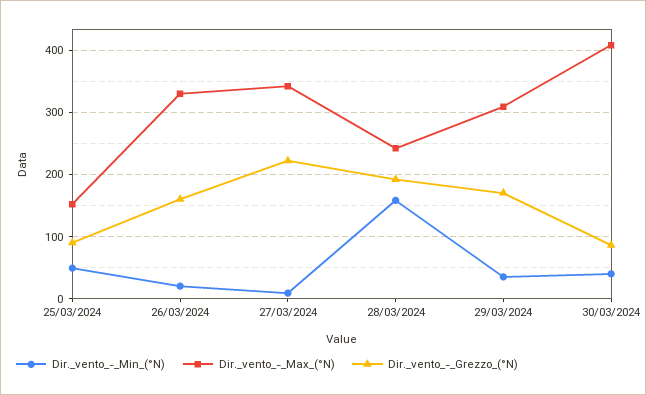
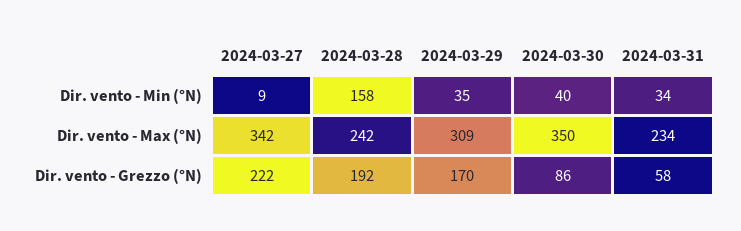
Dir._vento_-_Min_(°N), 25/03/2024: 50 -> none
Dir._vento_-_Max_(°N), 25/03/2024: 150 -> none
Dir._vento_-_Grezzo_(°N), 25/03/2024: 90 -> none
Dir._vento_-_Min_(°N), 26/03/2024: 20 -> none
Dir._vento_-_Max_(°N), 26/03/2024: 330 -> none
Dir._vento_-_Grezzo_(°N), 26/03/2024: 160 -> none
Dir._vento_-_Max_(°N), 30/03/2024: 410 -> 350
Dir._vento_-_Min_(°N), 2024-03-31: none -> 34
Dir._vento_-_Max_(°N), 2024-03-31: none -> 234
Dir._vento_-_Grezzo_(°N), 2024-03-31: none -> 58

